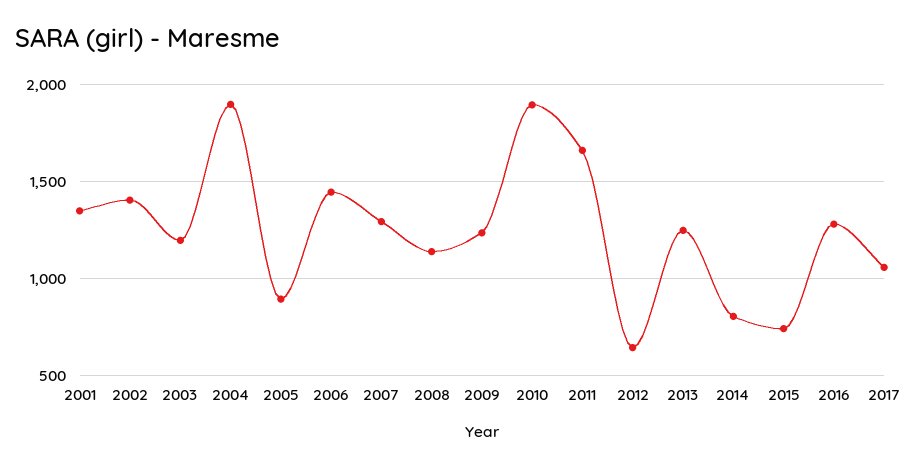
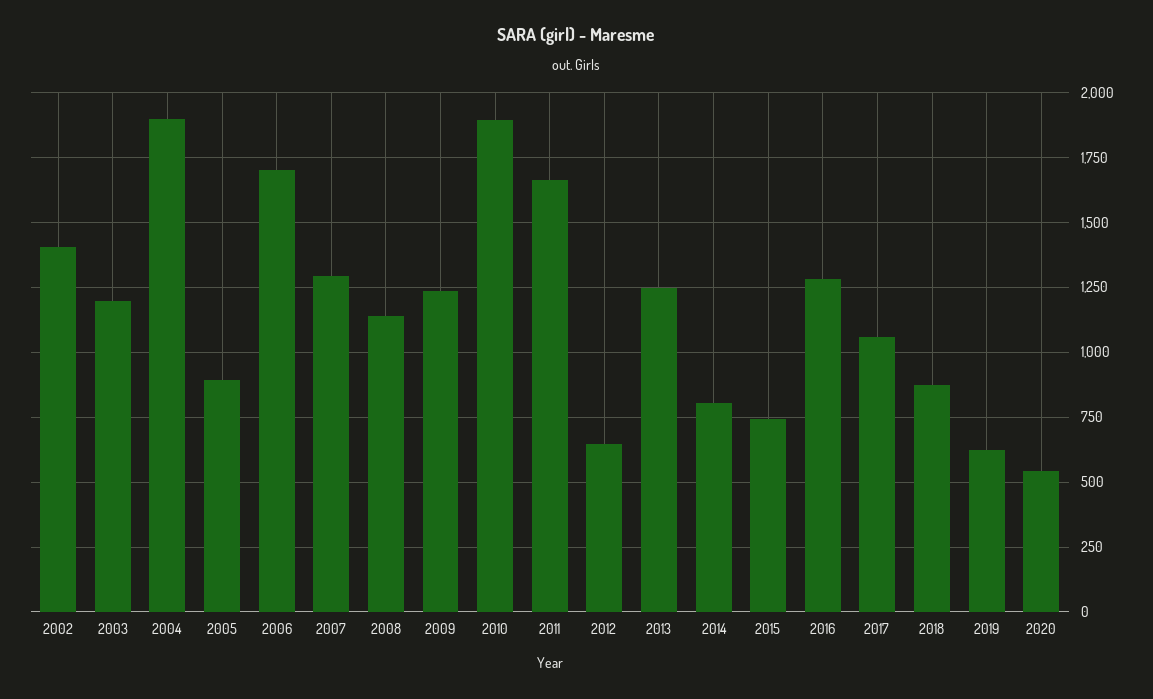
2001: 1350 -> none
2006: 1450 -> 1700
2018: none -> 875
2019: none -> 625
2020: none -> 550

